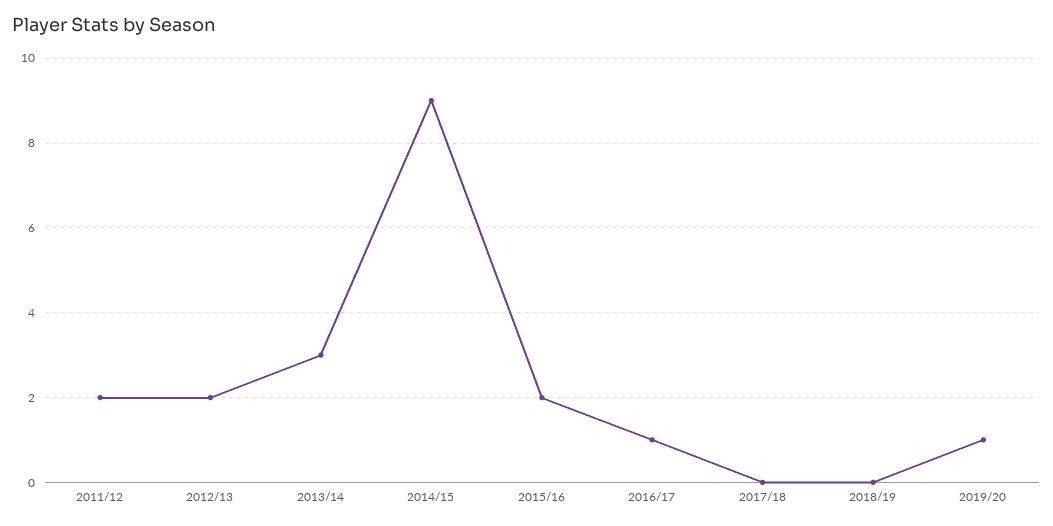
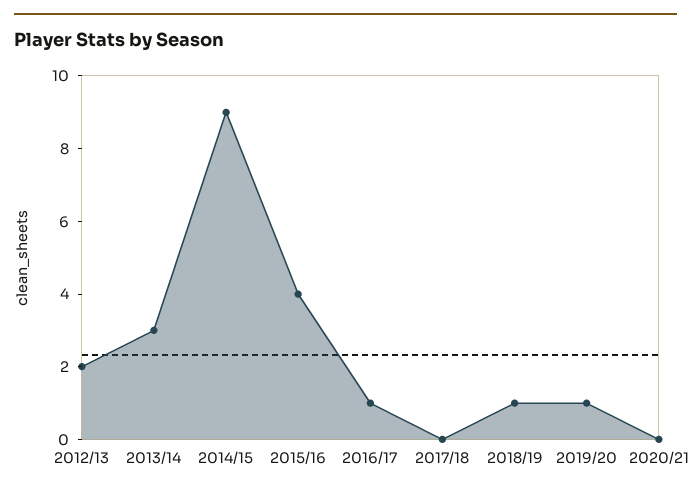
2011/12: 2 -> none
2015/16: 2 -> 4
2018/19: 0 -> 1
2020/21: none -> 0

